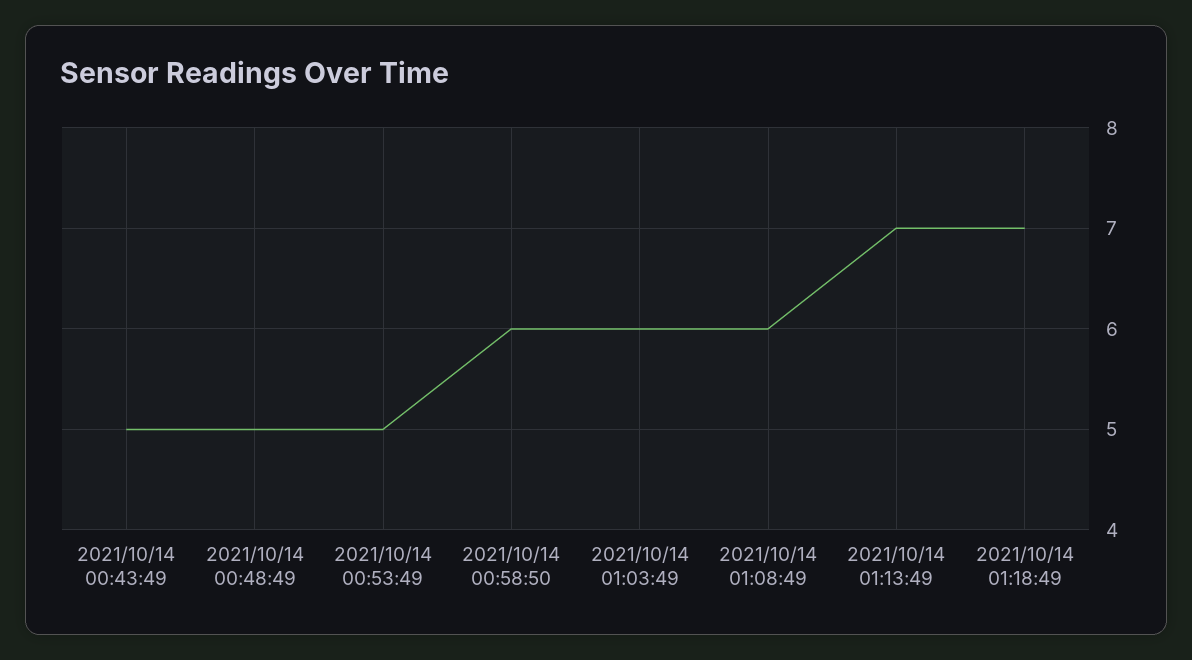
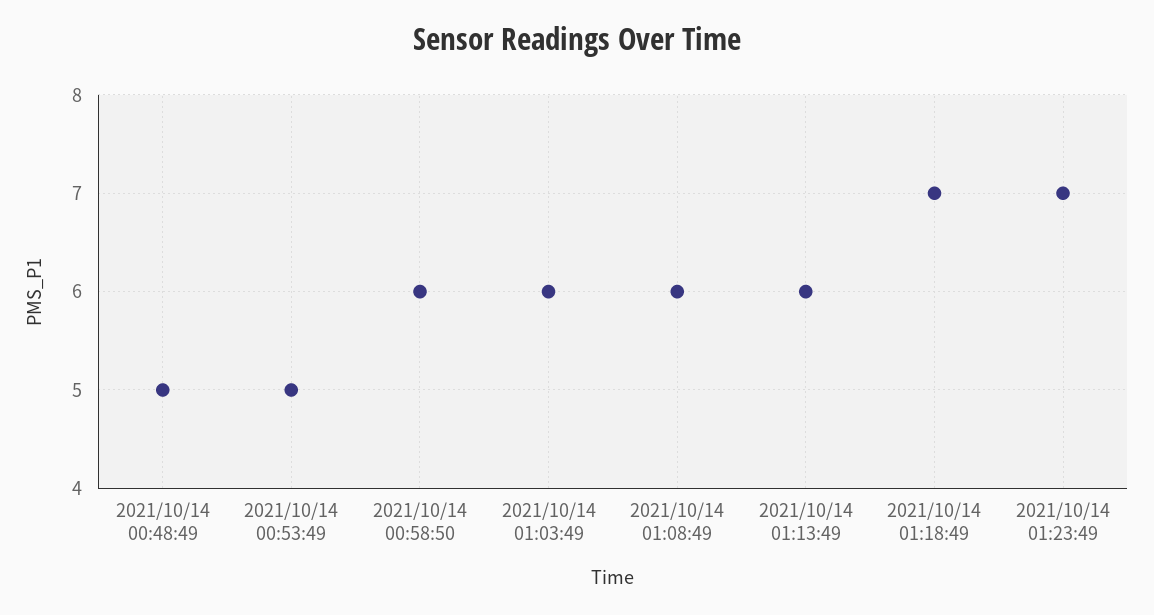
2021/10/14 00:43:49: 5 -> none
2021/10/14 01:13:49: 7 -> 6
2021/10/14 01:23:49: none -> 7

